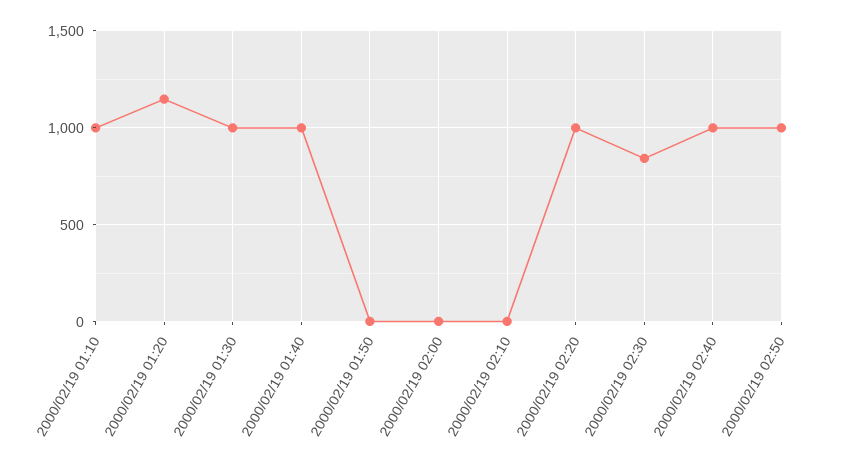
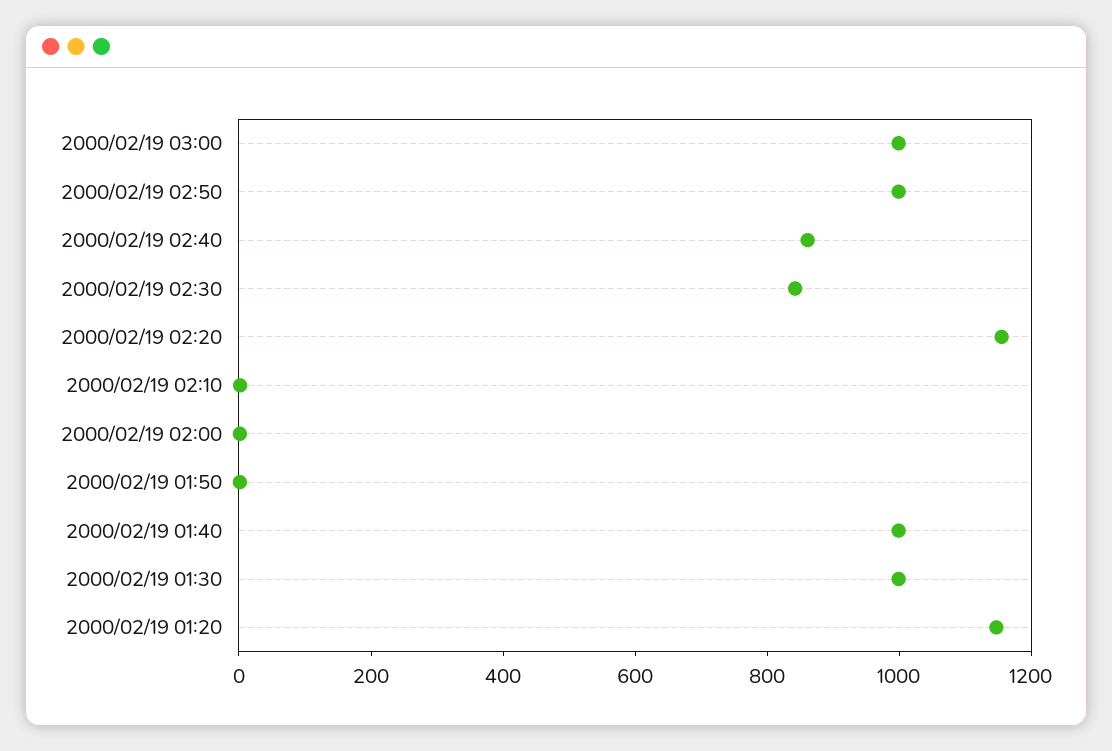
2000/02/19 01:10: 1000 -> none
2000/02/19 02:20: 1000 -> 1150
2000/02/19 02:40: 1000 -> 850
2000/02/19 03:00: none -> 1000

